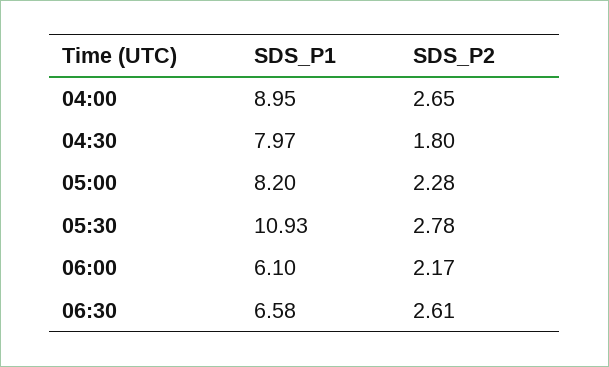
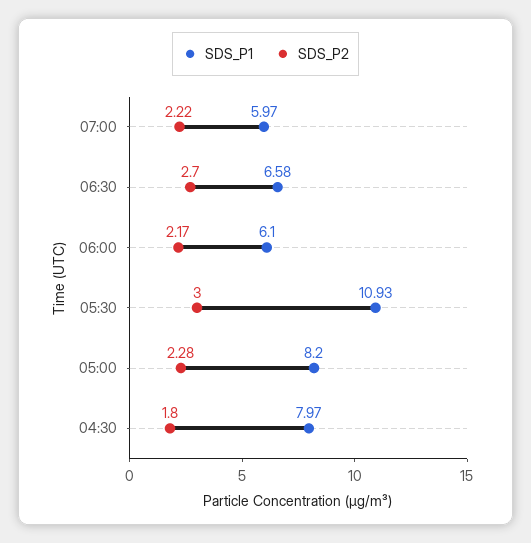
SDS_P1, 04:00: 8.95 -> none
SDS_P2, 04:00: 2.65 -> none
SDS_P2, 05:30: 2.78 -> 3
SDS_P2, 06:30: 2.61 -> 2.7
SDS_P1, 07:00: none -> 5.97
SDS_P2, 07:00: none -> 2.22

